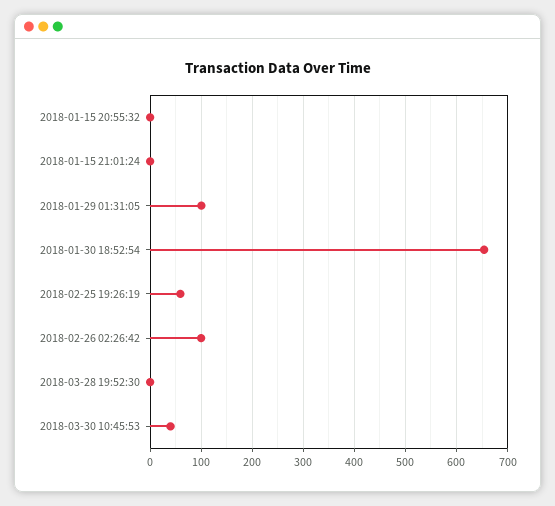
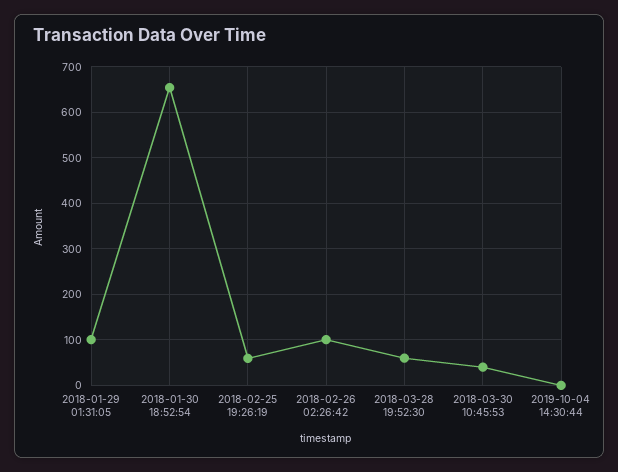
2018-01-15 20:55:32: 0 -> none
2018-01-15 21:01:24: 0 -> none
2018-03-28 19:52:30: 0 -> 60
2019-10-04 14:30:44: none -> 0

